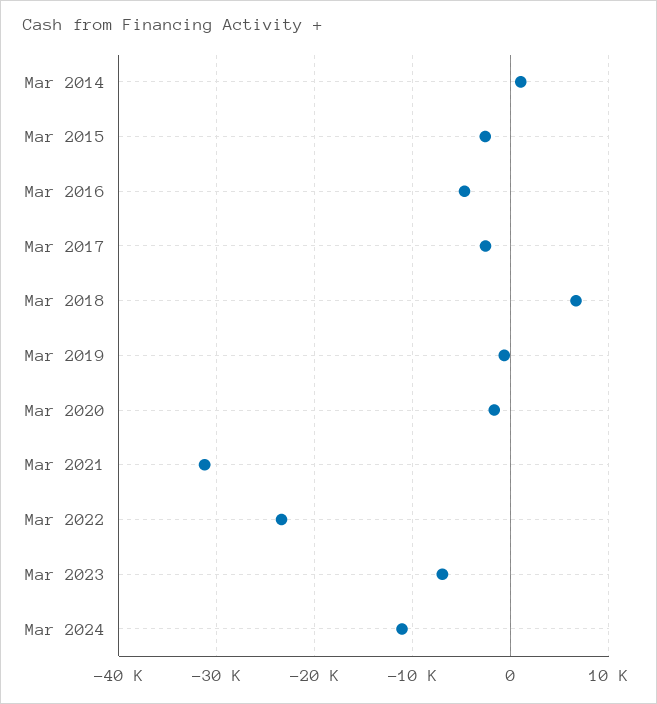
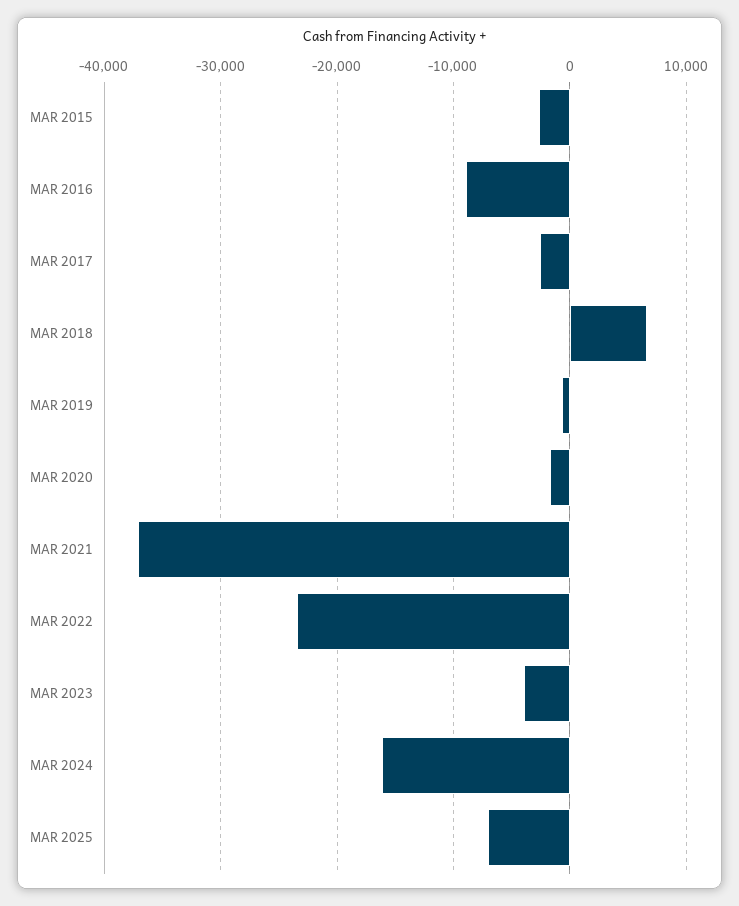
Mar 2014: 1000 -> none
Mar 2016: -5000 -> -9000
Mar 2021: -31000 -> -37000
Mar 2023: -7000 -> -4000
Mar 2024: -11000 -> -16000
MAR 2025: none -> -7000

